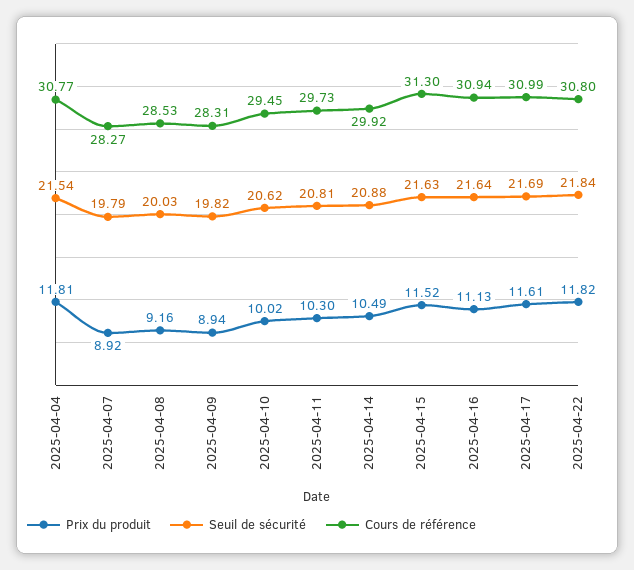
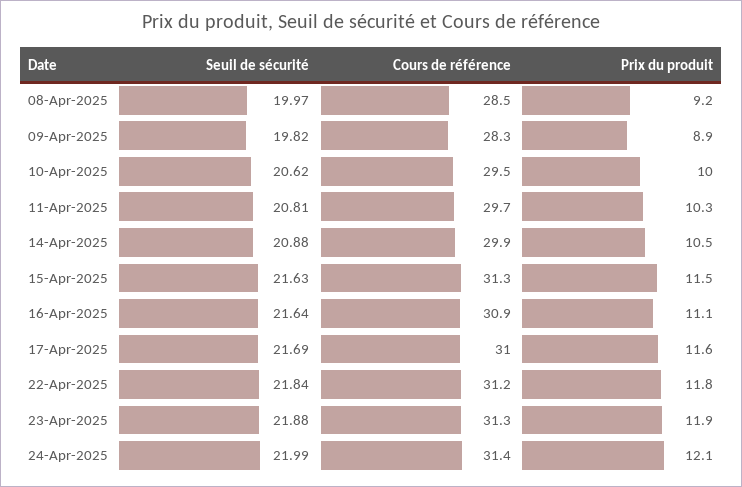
Prix du produit, 2025-04-04: 11.81 -> none
Seuil de sécurité, 2025-04-04: 21.54 -> none
Cours de référence, 2025-04-04: 30.77 -> none
Prix du produit, 2025-04-07: 8.92 -> none
Seuil de sécurité, 2025-04-07: 19.79 -> none
Cours de référence, 2025-04-07: 28.27 -> none
Seuil de sécurité, 2025-04-08: 20.03 -> 19.97
Cours de référence, 2025-04-22: 30.8 -> 31.2
Seuil de sécurité, 23-Apr-2025: none -> 21.88
Cours de référence, 23-Apr-2025: none -> 31.3
Prix du produit, 23-Apr-2025: none -> 11.9
Seuil de sécurité, 24-Apr-2025: none -> 21.99
Cours de référence, 24-Apr-2025: none -> 31.4
Prix du produit, 24-Apr-2025: none -> 12.1

